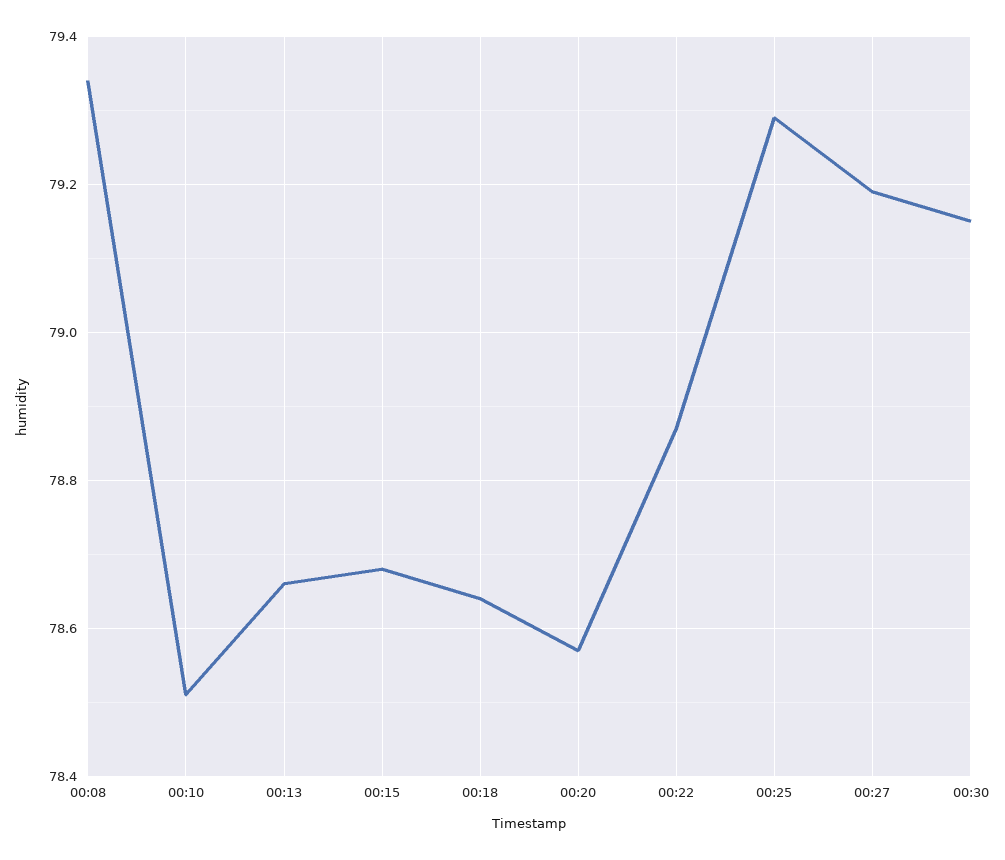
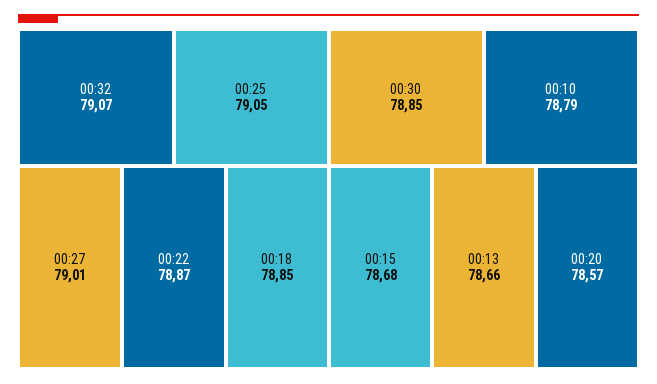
00:08: 79.35 -> none
00:10: 78.5 -> 78.79
00:18: 78.65 -> 78.85
00:25: 79.3 -> 79.05
00:27: 79.2 -> 79.01
00:30: 79.15 -> 78.85
00:32: none -> 79.07

